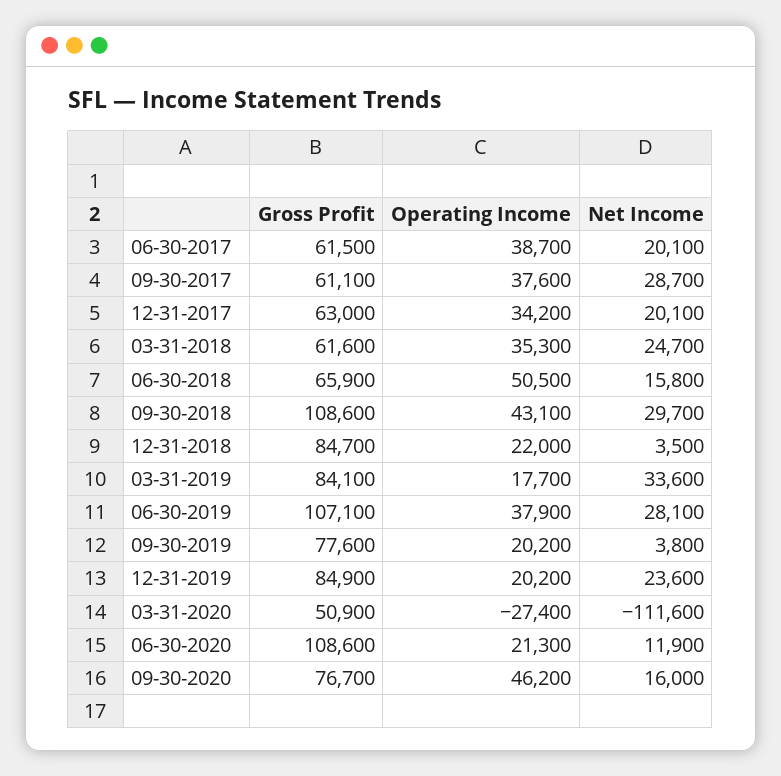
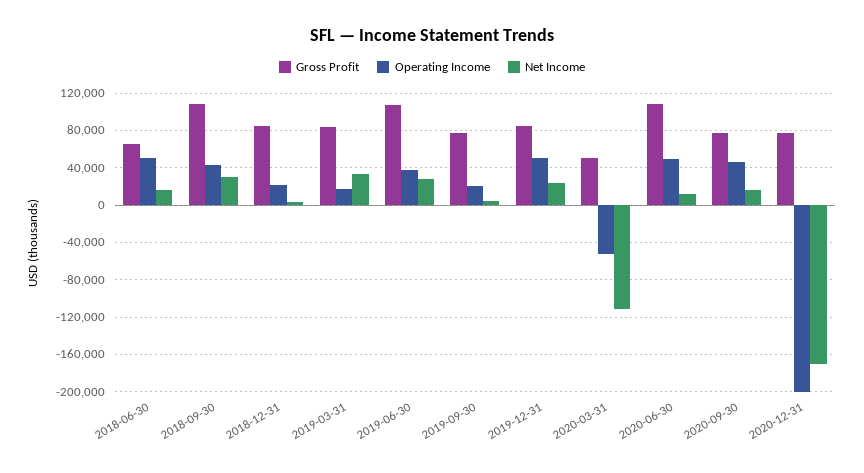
Gross Profit, 06-30-2017: 61500 -> none
Operating Income, 06-30-2017: 38700 -> none
Net Income, 06-30-2017: 20100 -> none
Gross Profit, 09-30-2017: 61100 -> none
Operating Income, 09-30-2017: 37600 -> none
Net Income, 09-30-2017: 28700 -> none
Gross Profit, 12-31-2017: 63000 -> none
Operating Income, 12-31-2017: 34200 -> none
Net Income, 12-31-2017: 20100 -> none
Gross Profit, 03-31-2018: 61600 -> none
Operating Income, 03-31-2018: 35300 -> none
Net Income, 03-31-2018: 24700 -> none
Operating Income, 12-31-2019: 20200 -> 50000
Operating Income, 03-31-2020: -27400 -> -50000
Operating Income, 06-30-2020: 21300 -> 50000
Gross Profit, 2020-12-31: none -> 80000
Operating Income, 2020-12-31: none -> -200000
Net Income, 2020-12-31: none -> -170000

